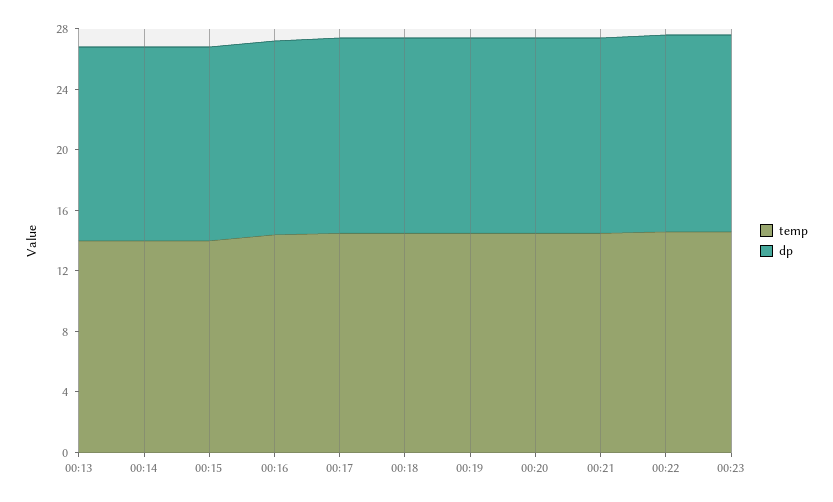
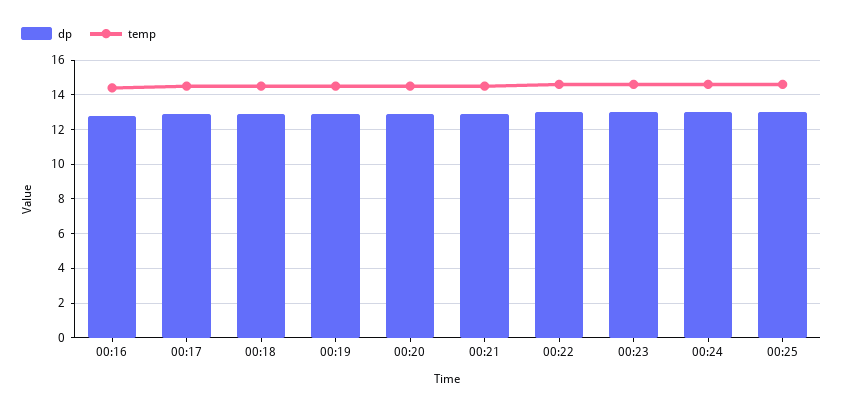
temp, 00:13: 14 -> none
dp, 00:13: 13 -> none
temp, 00:14: 14 -> none
dp, 00:14: 13 -> none
temp, 00:15: 14 -> none
dp, 00:15: 13 -> none
dp, 00:24: none -> 13
temp, 00:24: none -> 14.5
dp, 00:25: none -> 13
temp, 00:25: none -> 14.5

